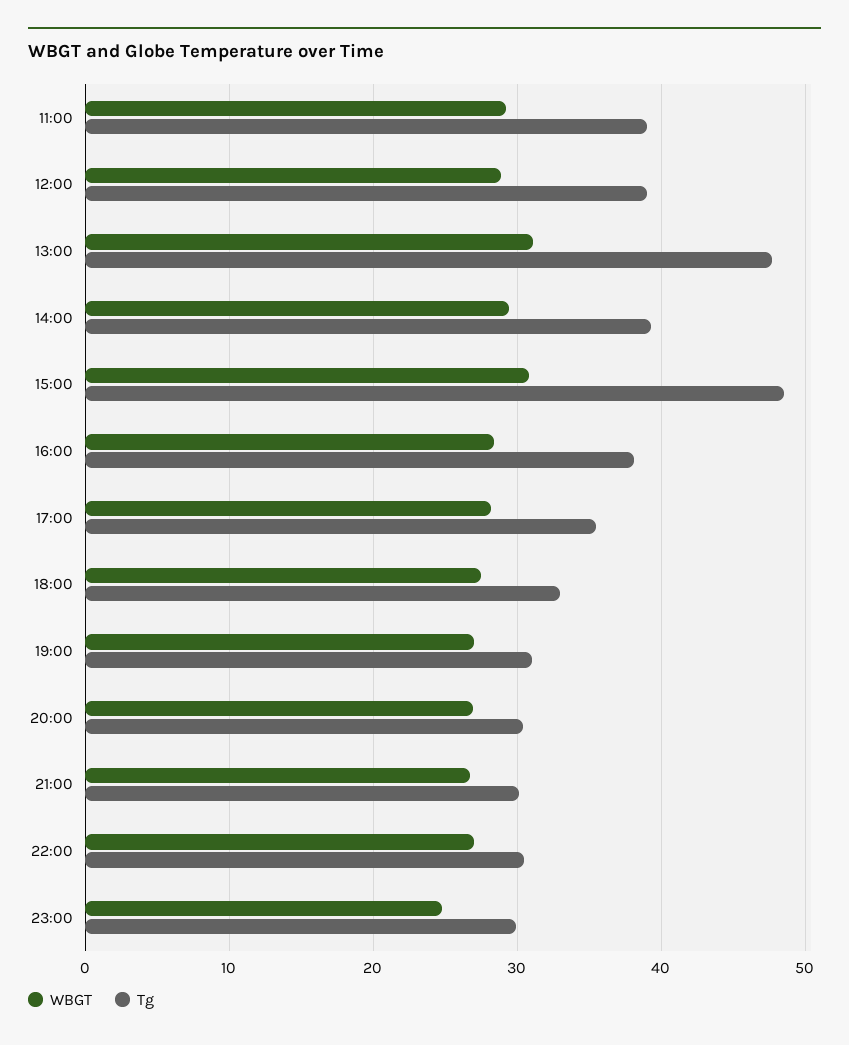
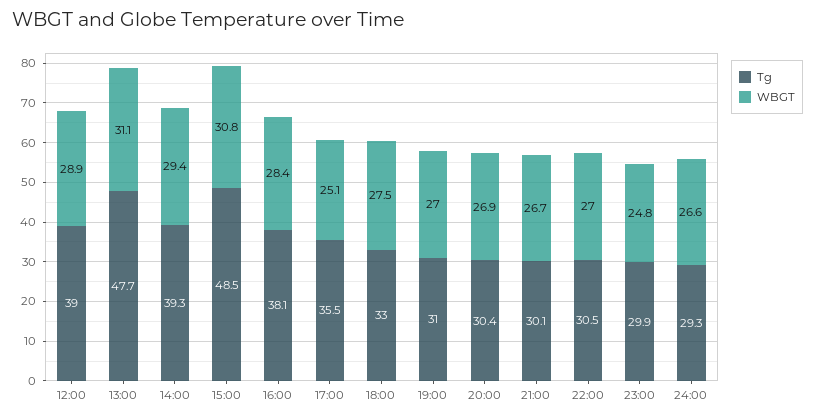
WBGT, 11:00: 29 -> none
Tg, 11:00: 39 -> none
WBGT, 17:00: 28 -> 25.1
Tg, 24:00: none -> 29.3
WBGT, 24:00: none -> 26.6

